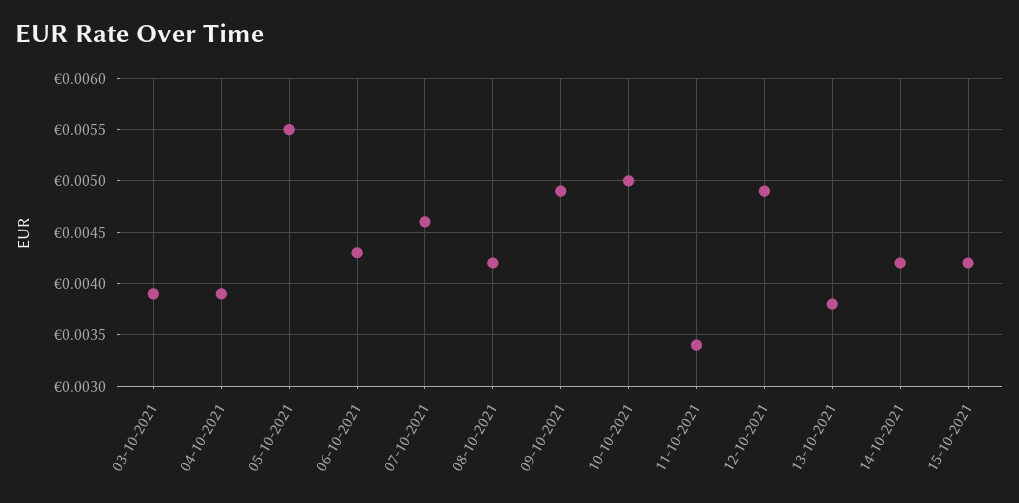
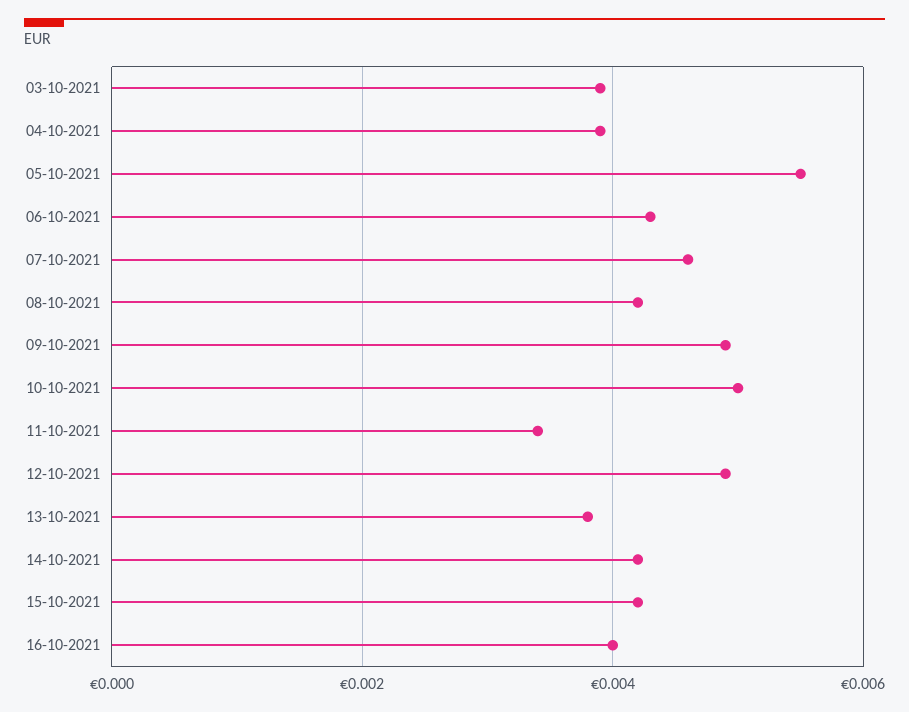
16-10-2021: none -> 0.004

